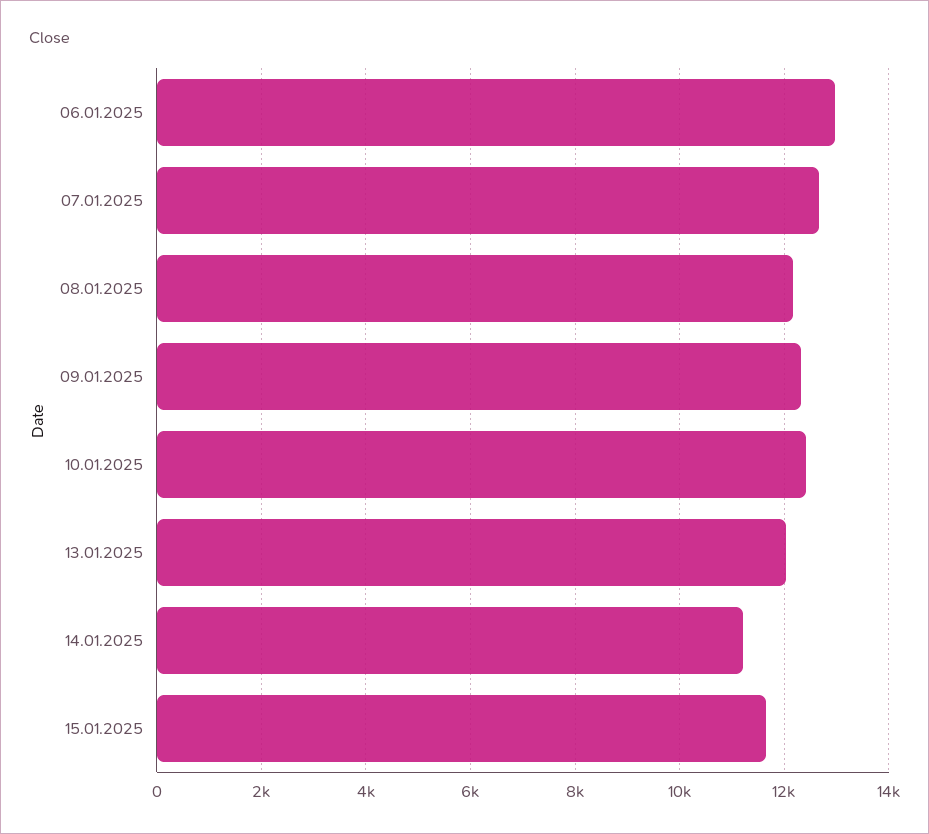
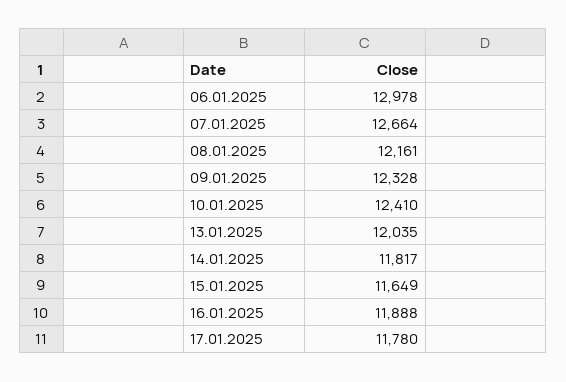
14.01.2025: 11200 -> 11817
16.01.2025: none -> 11888
17.01.2025: none -> 11780

